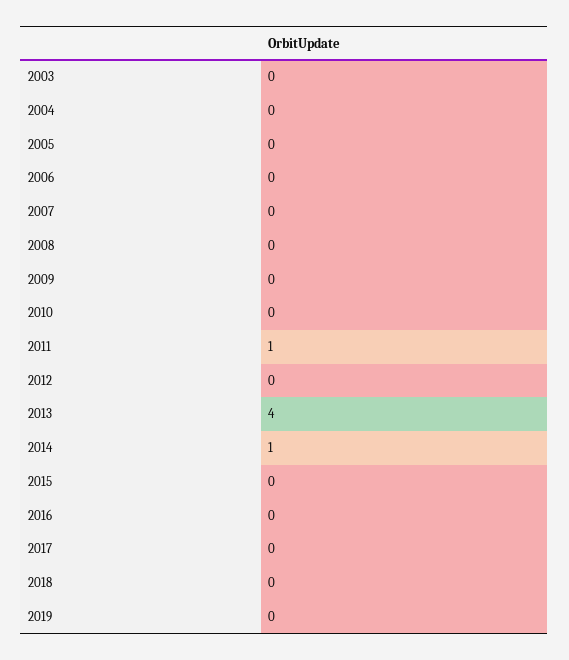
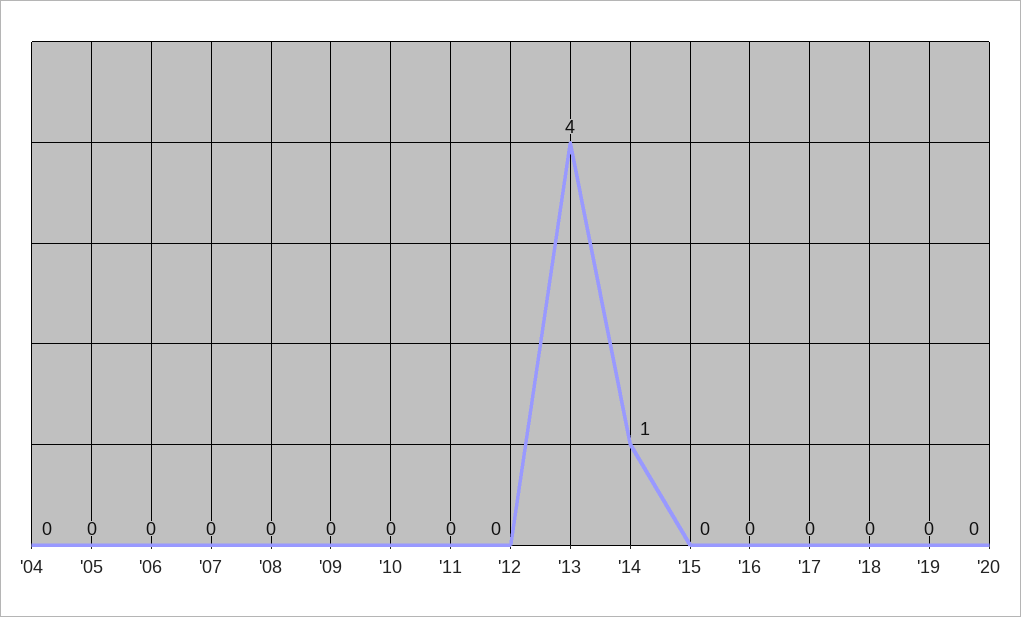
2003: 0 -> none
2011: 1 -> 0
'20: none -> 0

